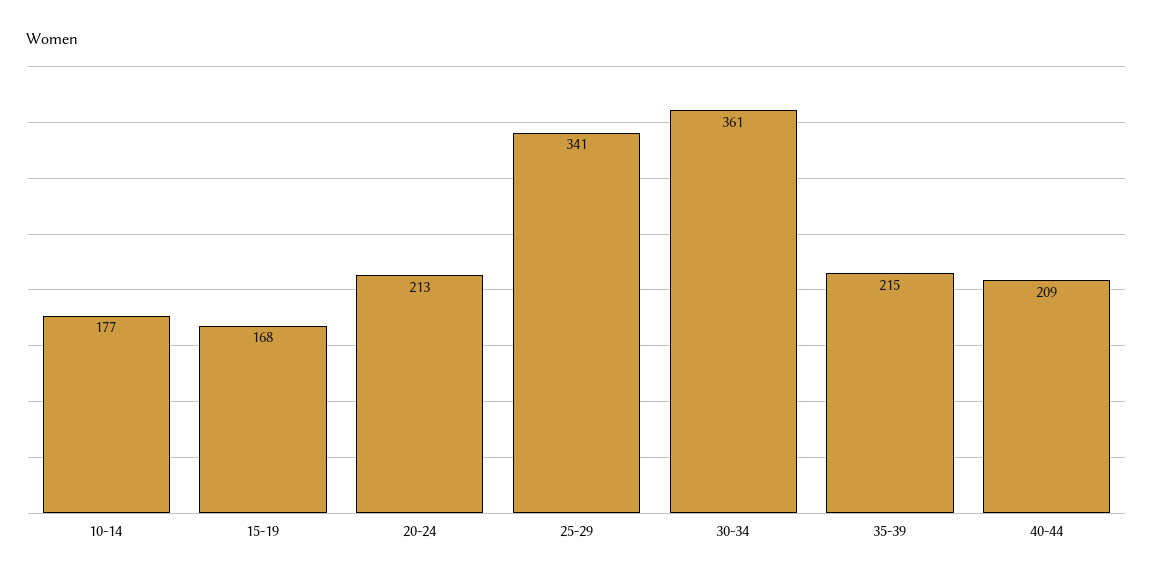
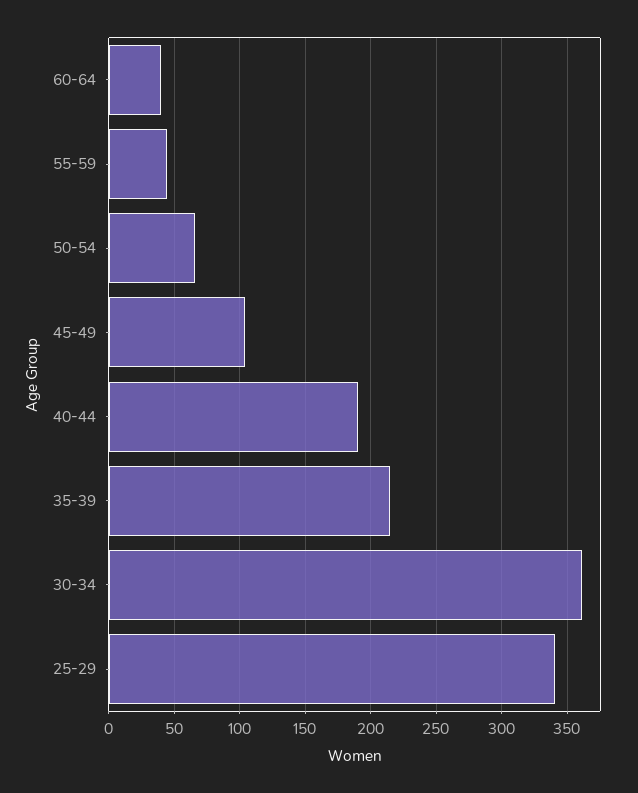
10-14: 177 -> none
15-19: 168 -> none
20-24: 213 -> none
40-44: 209 -> 190
60-64: none -> 40
55-59: none -> 45
50-54: none -> 65
45-49: none -> 105

